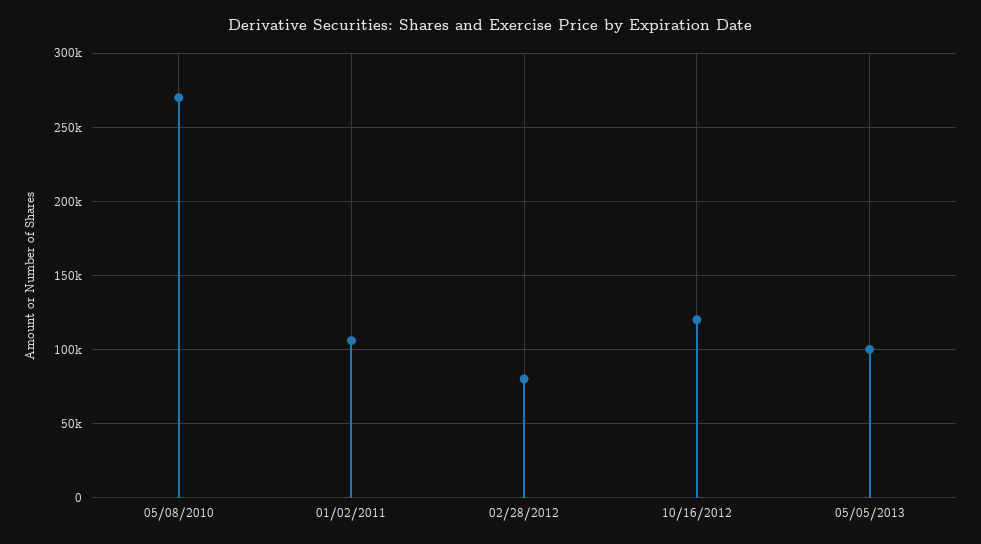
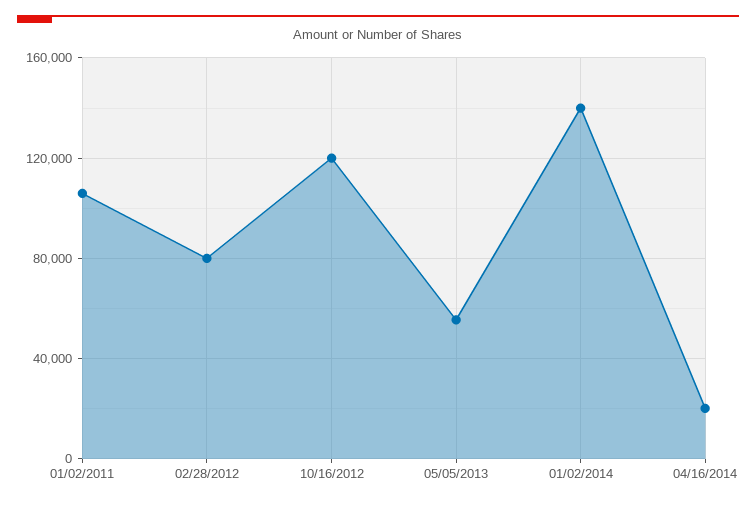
05/08/2010: 270000 -> none
05/05/2013: 100000 -> 55000
01/02/2014: none -> 140000
04/16/2014: none -> 20000

